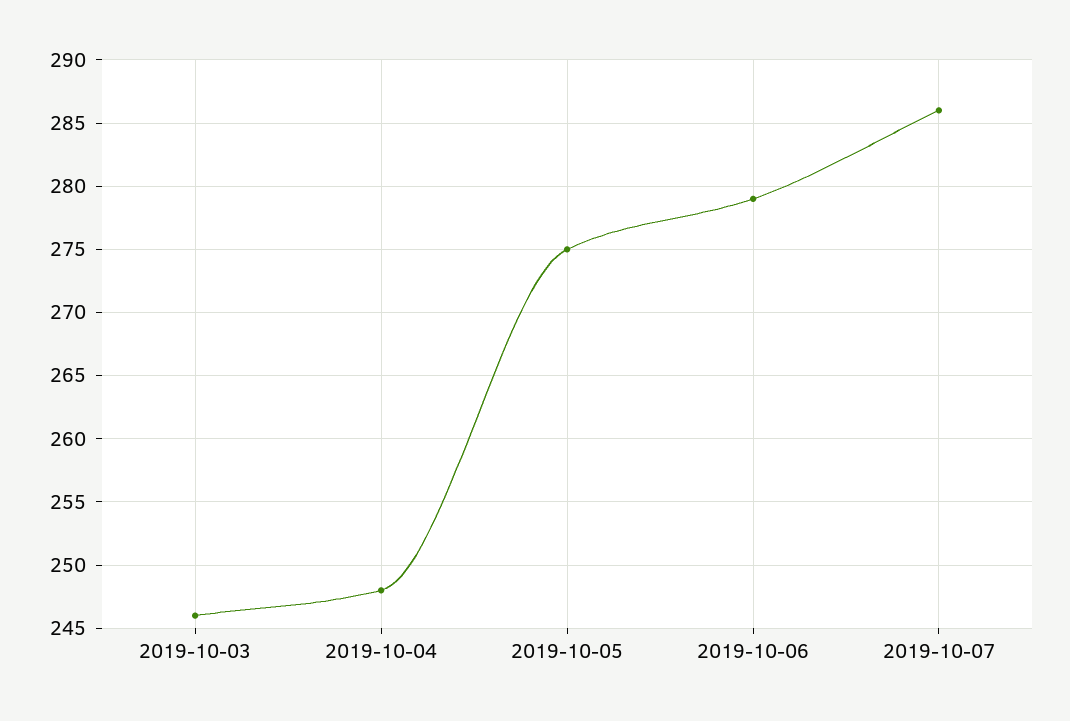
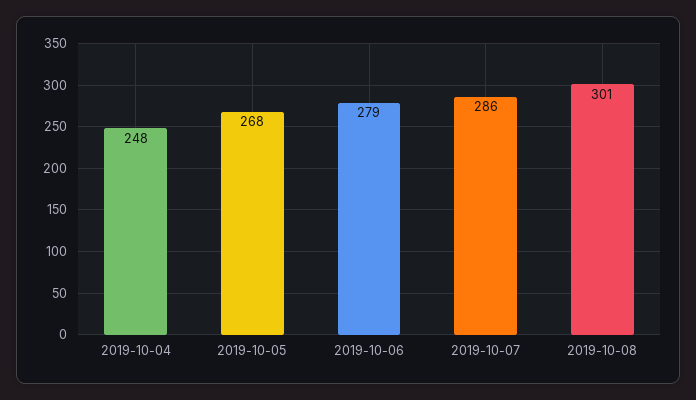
2019-10-03: 246 -> none
2019-10-05: 275 -> 268
2019-10-08: none -> 301

